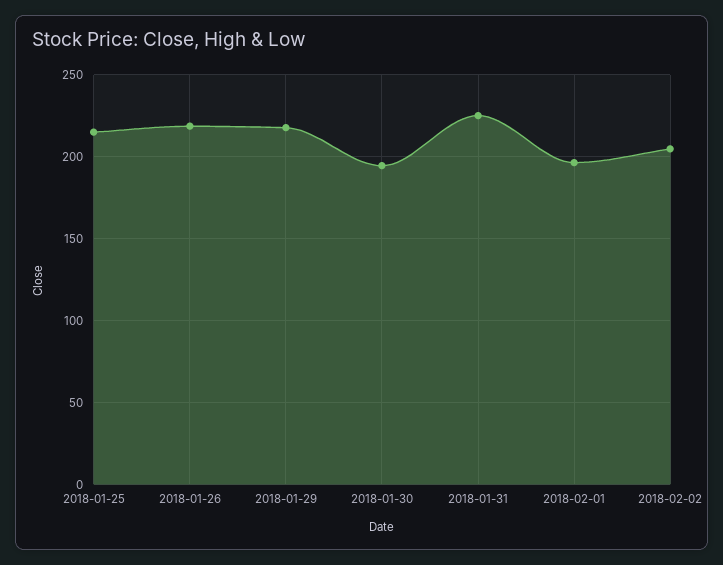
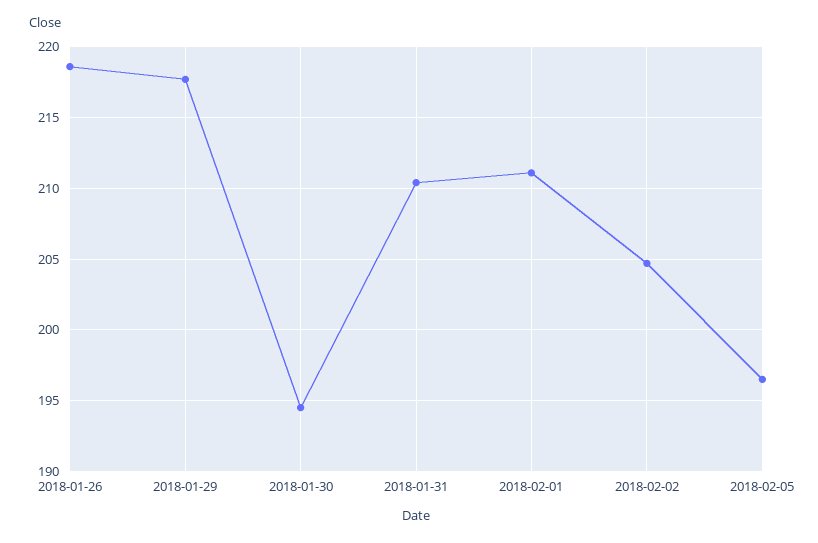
2018-01-25: 215 -> none
2018-01-31: 225 -> 210.5
2018-02-01: 195 -> 211
2018-02-05: none -> 196.5

